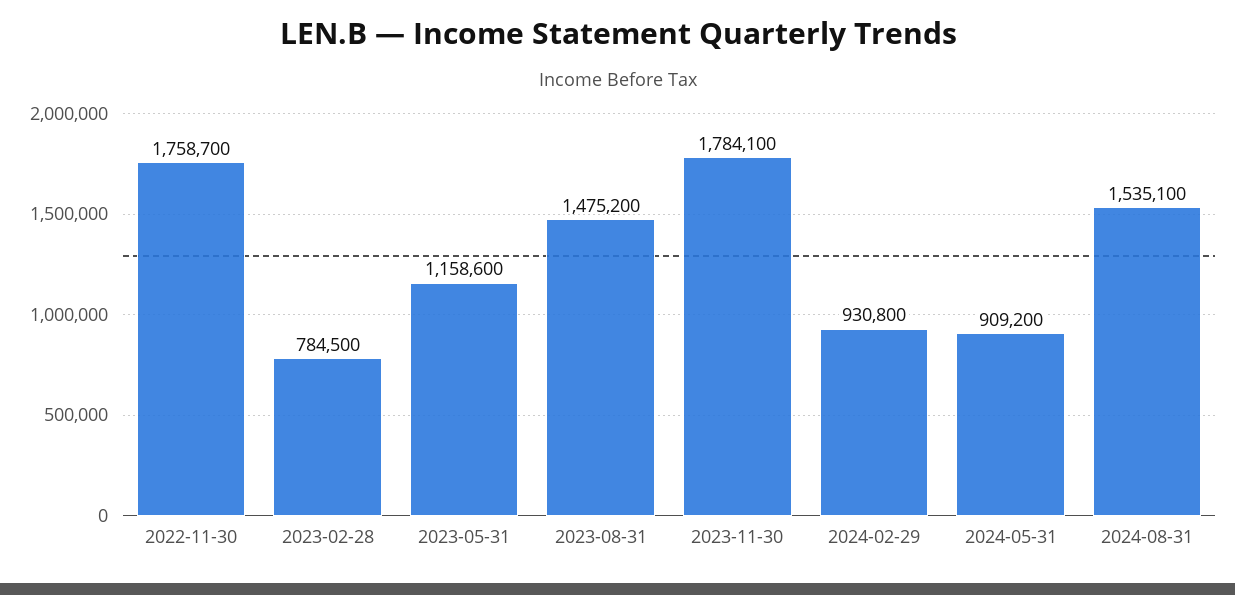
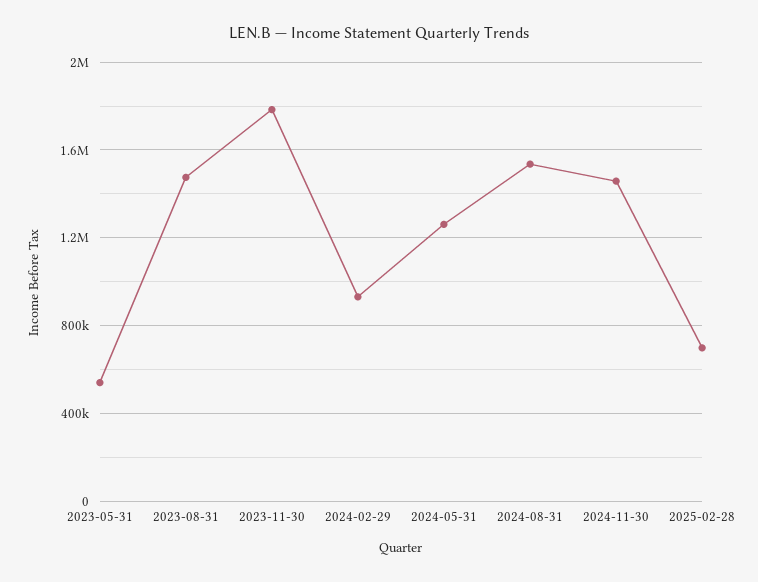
2022-11-30: 1758700 -> none
2023-02-28: 784500 -> none
2023-05-31: 1158600 -> 550000
2024-05-31: 909200 -> 1250000
2024-11-30: none -> 1450000
2025-02-28: none -> 700000

